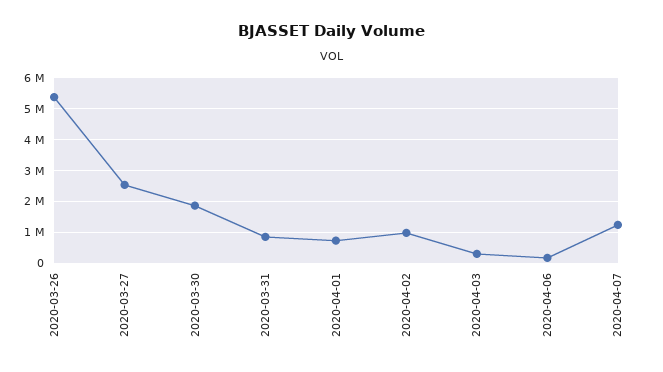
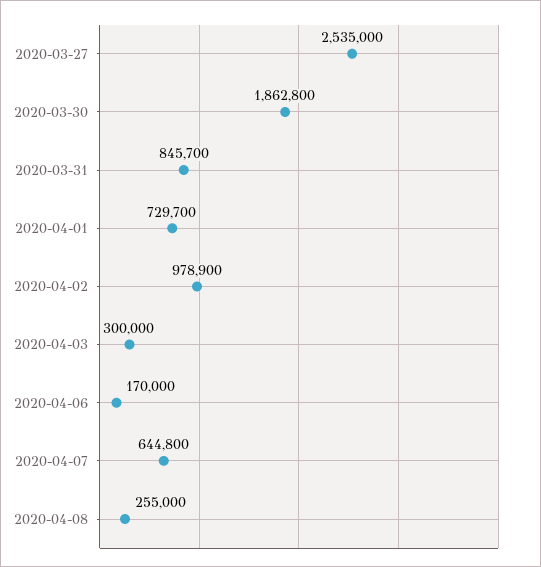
2020-03-26: 5400000 -> none
2020-04-07: 1200000 -> 644800
2020-04-08: none -> 255000

